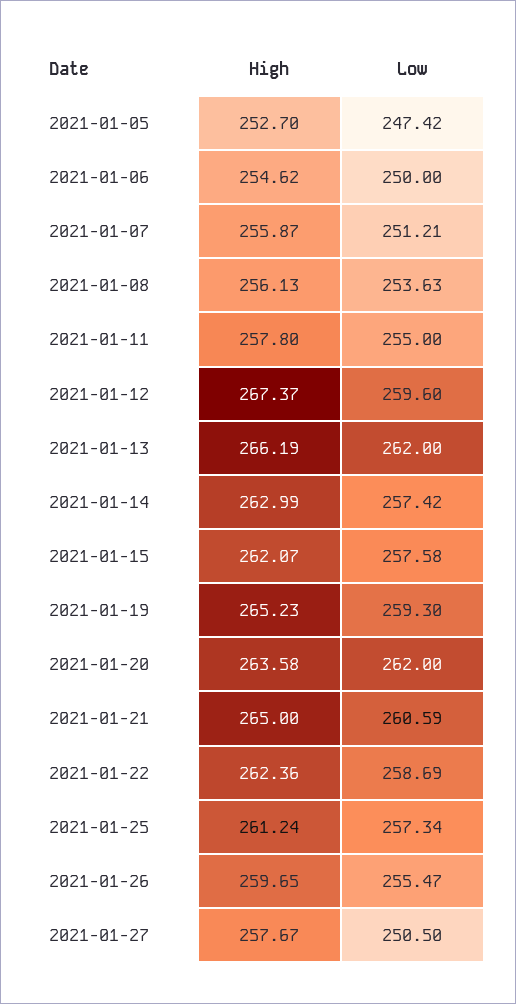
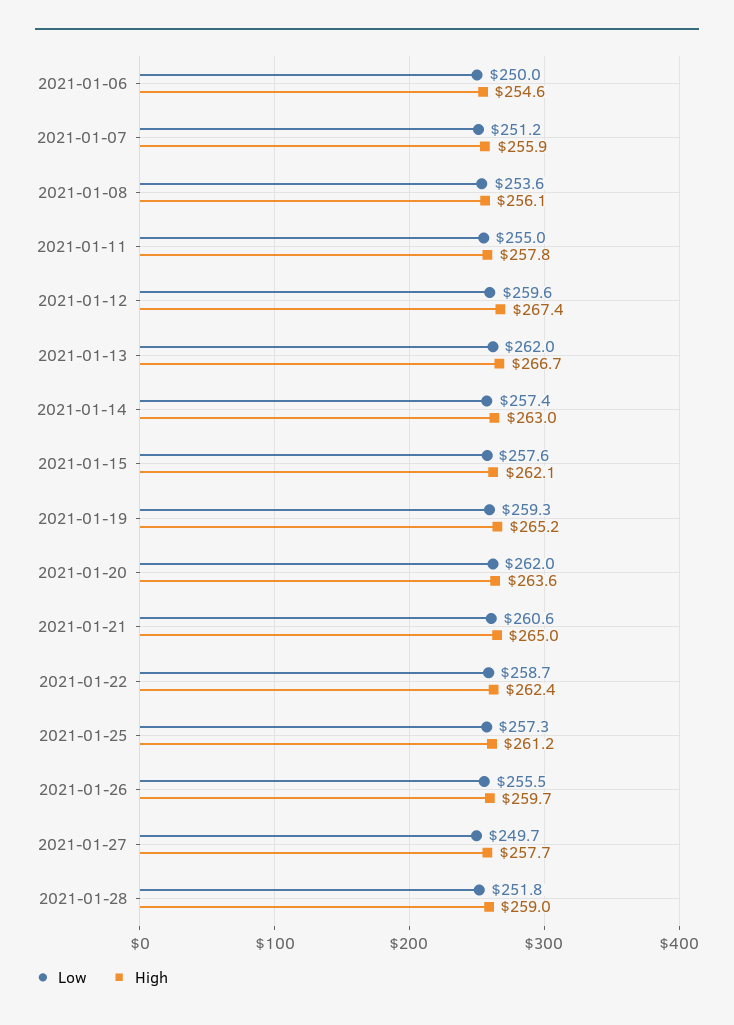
High, 2021-01-05: 252.7 -> none
Low, 2021-01-05: 247.42 -> none
High, 2021-01-13: 266.19 -> 266.7
Low, 2021-01-27: 250.5 -> 249.7
Low, 2021-01-28: none -> 251.8
High, 2021-01-28: none -> 259

